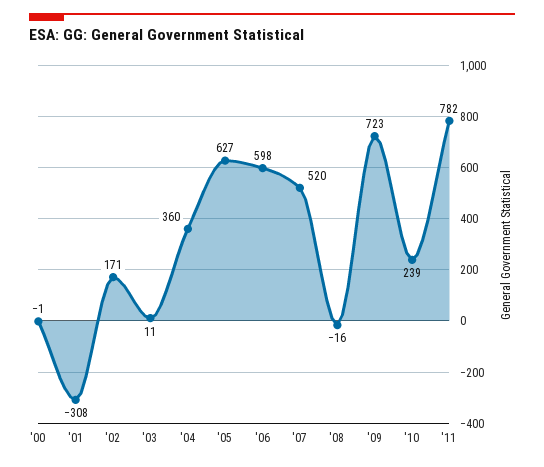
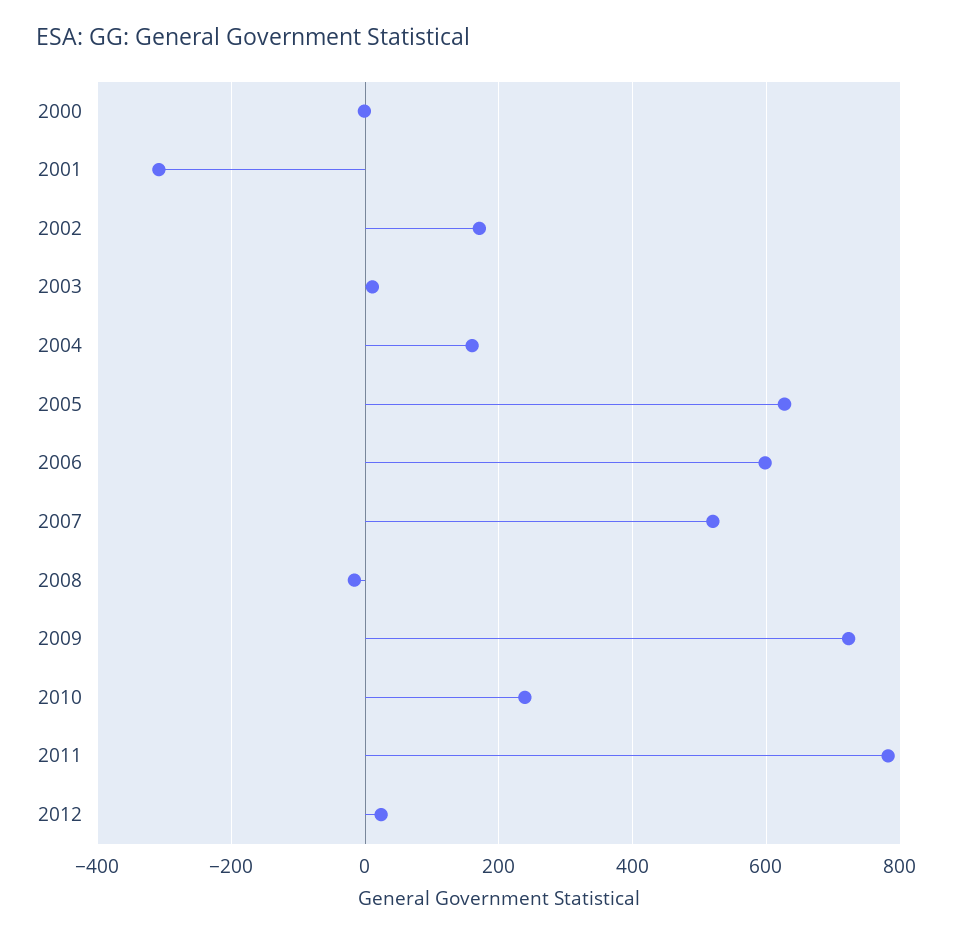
'04: 360 -> 160
2012: none -> 20

